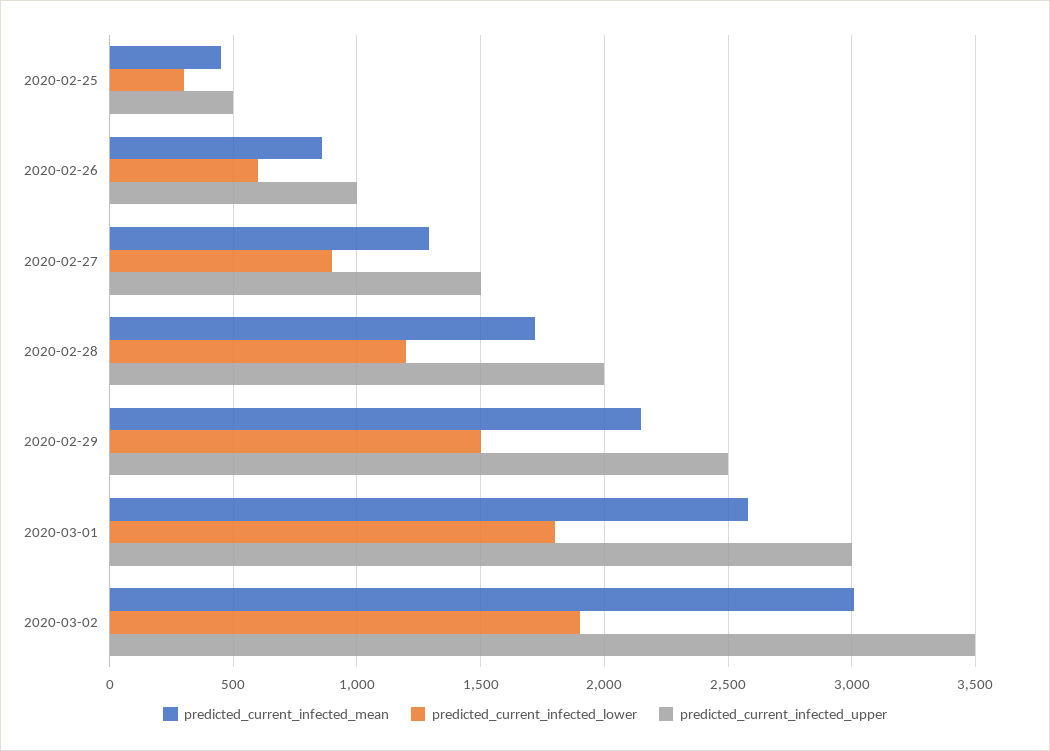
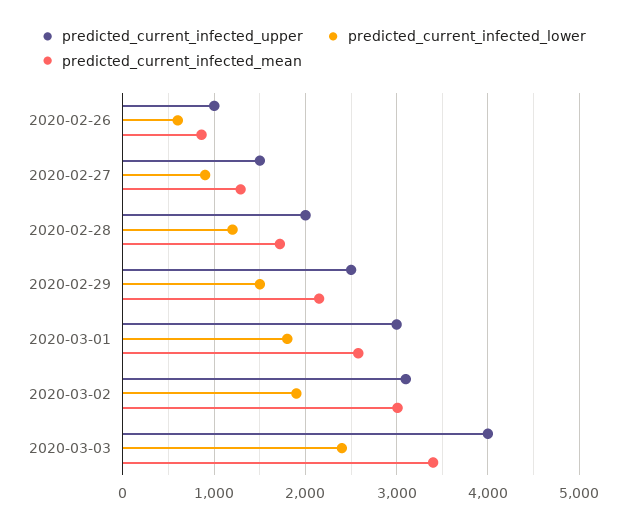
predicted_current_infected_mean, 2020-02-25: 450 -> none
predicted_current_infected_lower, 2020-02-25: 300 -> none
predicted_current_infected_upper, 2020-02-25: 500 -> none
predicted_current_infected_upper, 2020-03-02: 3500 -> 3100
predicted_current_infected_upper, 2020-03-03: none -> 4000
predicted_current_infected_lower, 2020-03-03: none -> 2400
predicted_current_infected_mean, 2020-03-03: none -> 3400

